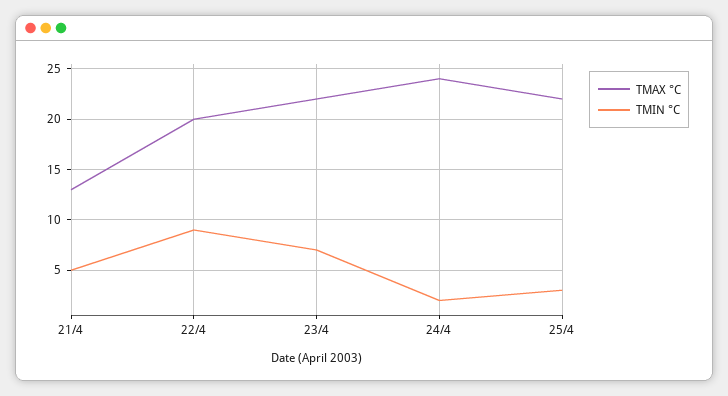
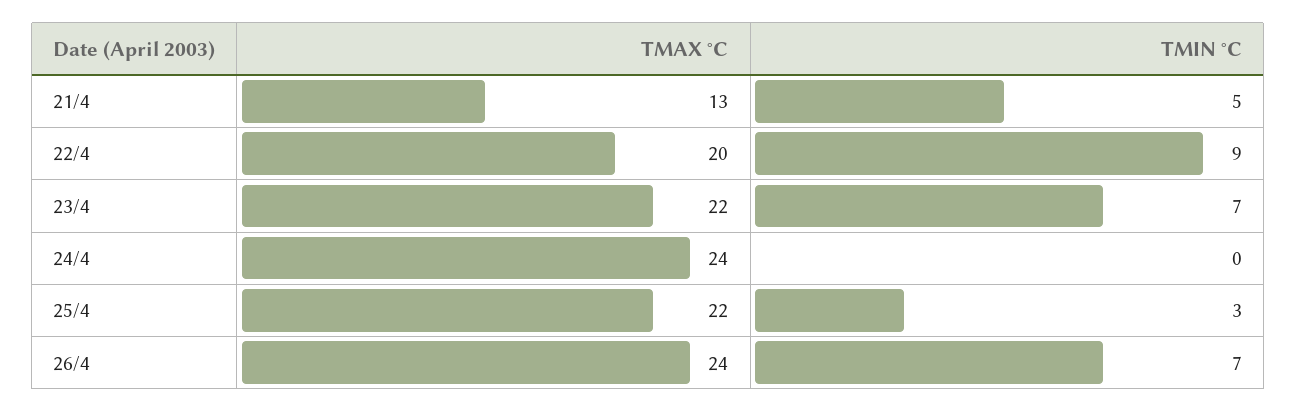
TMIN °C, 24/4: 2 -> 0
TMAX °C, 26/4: none -> 24
TMIN °C, 26/4: none -> 7

